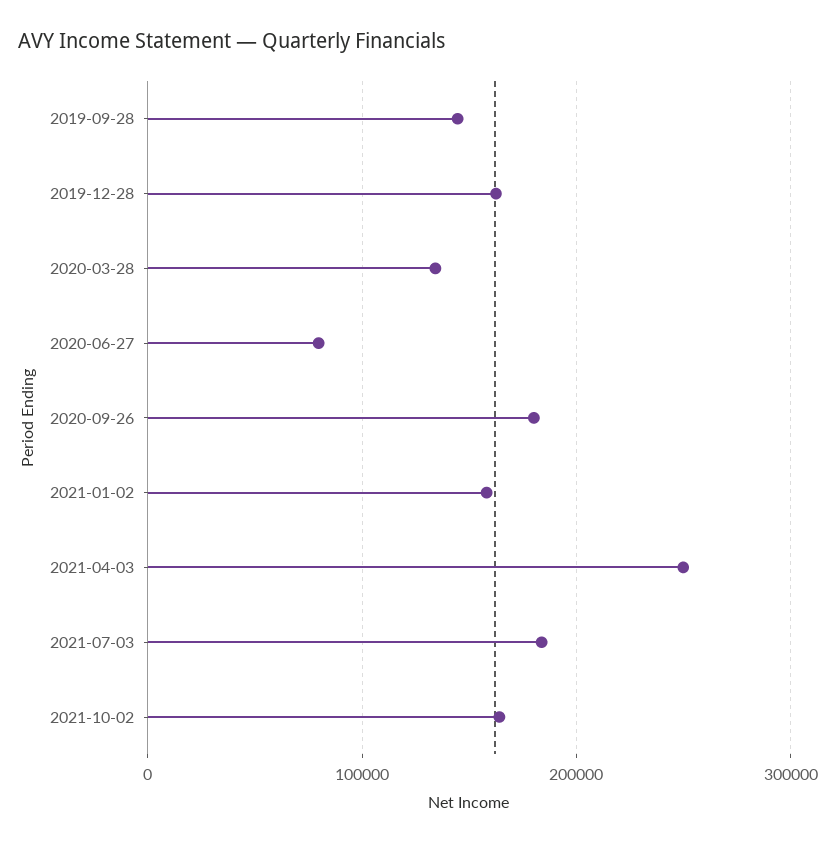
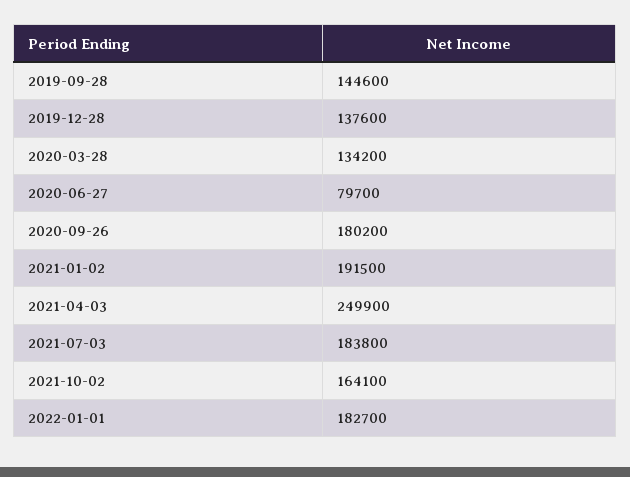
2019-12-28: 160000 -> 137600
2021-01-02: 160000 -> 191500
2022-01-01: none -> 182700

